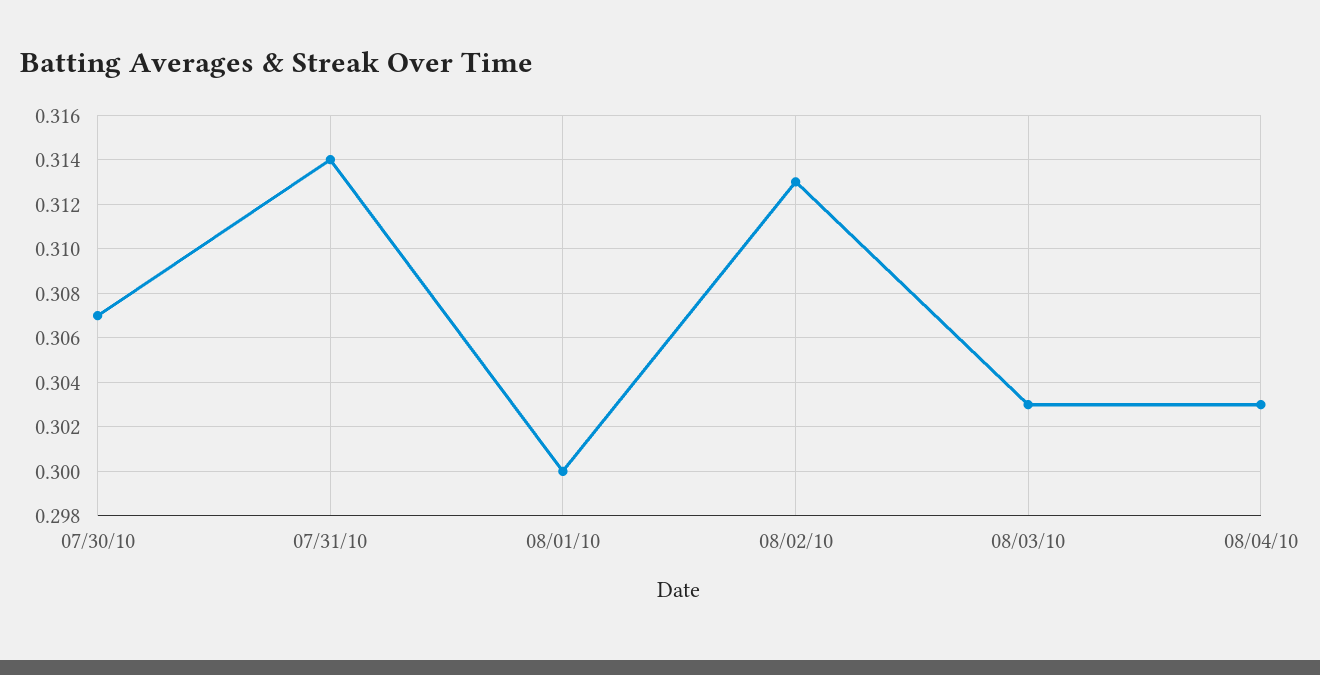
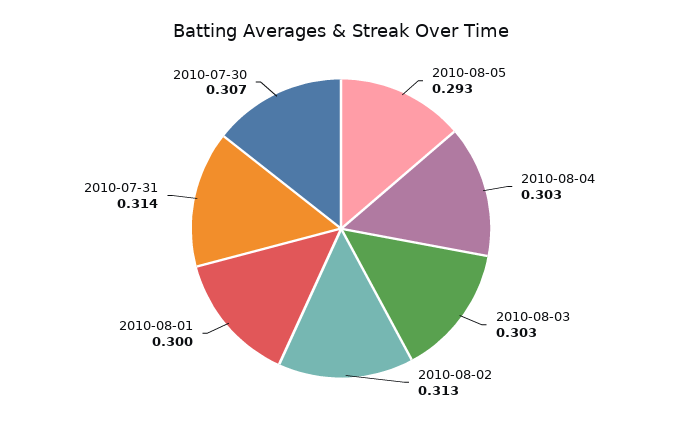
2010-08-05: none -> 0.293

